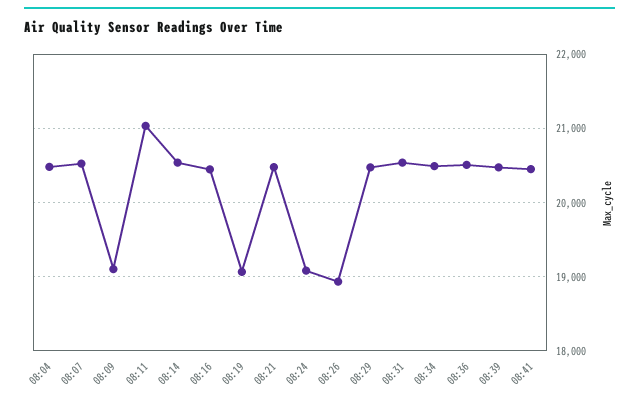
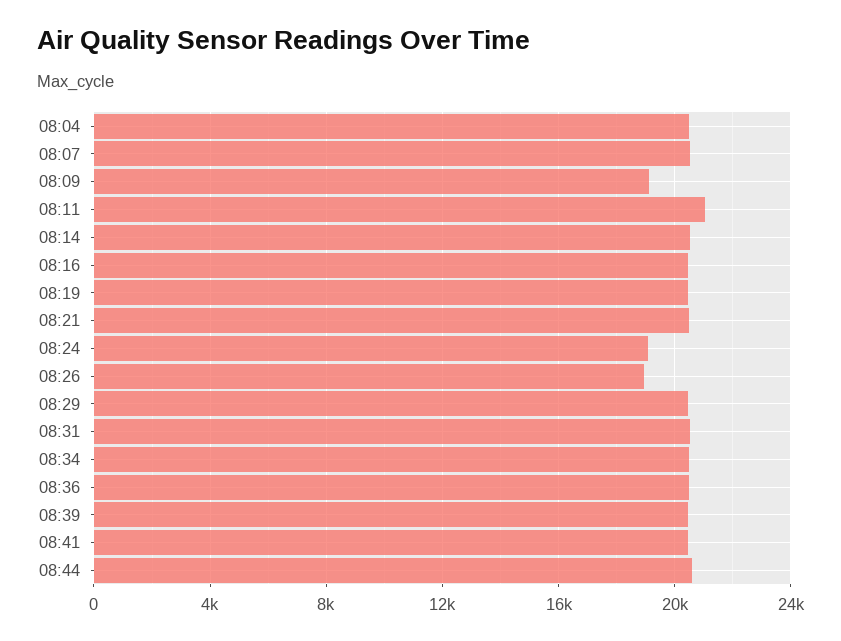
08:19: 19100 -> 20500
08:44: none -> 20500

